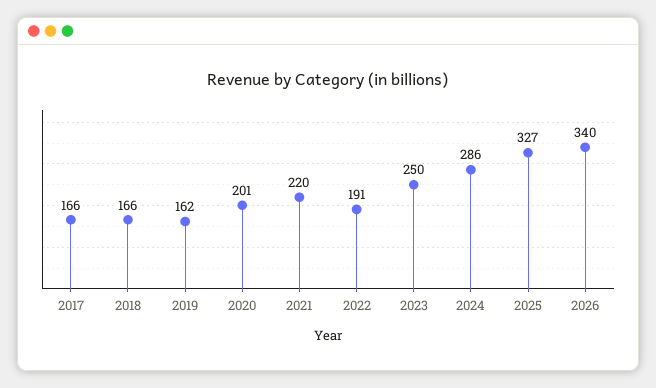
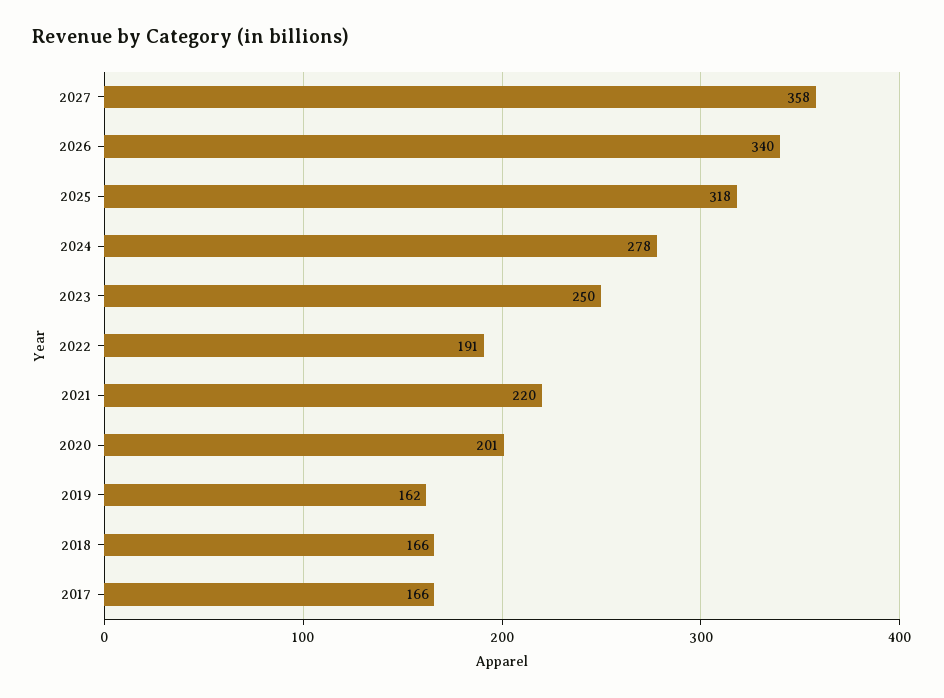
2024: 286 -> 278
2025: 327 -> 318
2027: none -> 358

